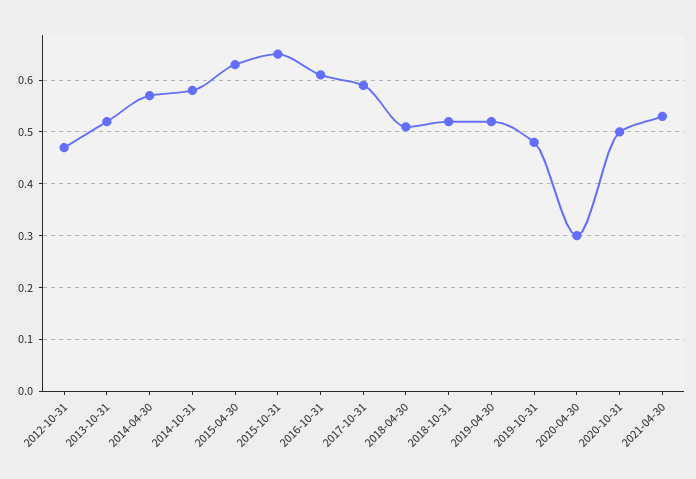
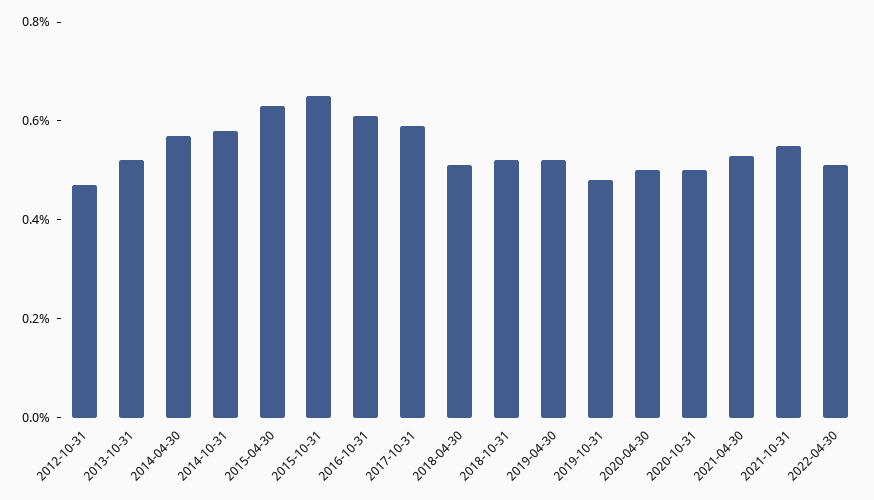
2020-04-30: 0.3 -> 0.5
2021-10-31: none -> 0.55
2022-04-30: none -> 0.5

